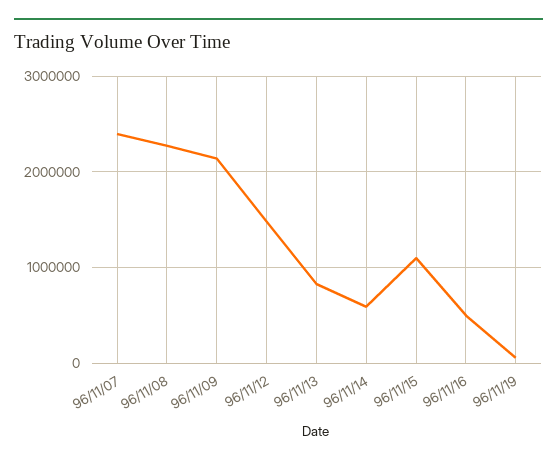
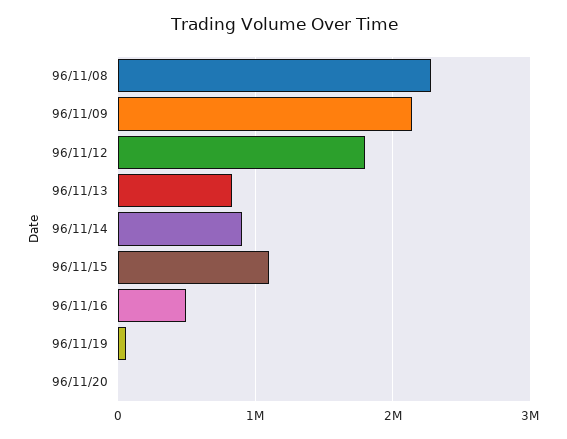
96/11/07: 2400000 -> none
96/11/12: 1500000 -> 1800000
96/11/14: 600000 -> 900000
96/11/20: none -> 0

